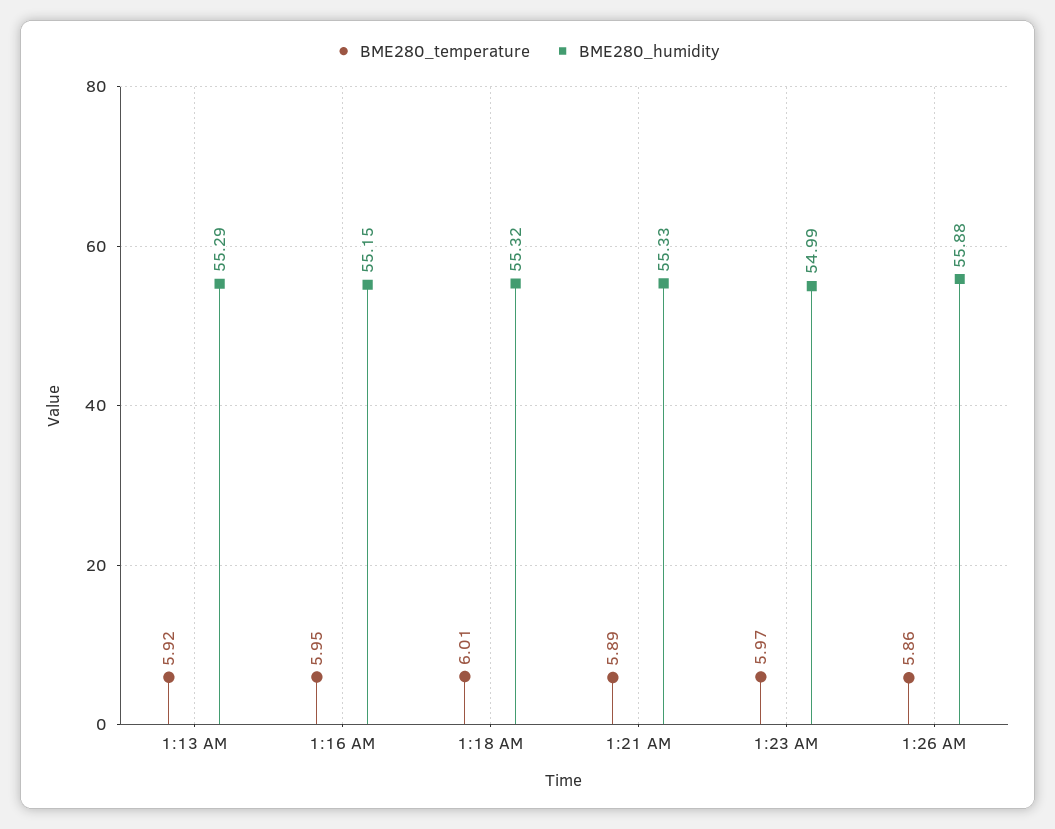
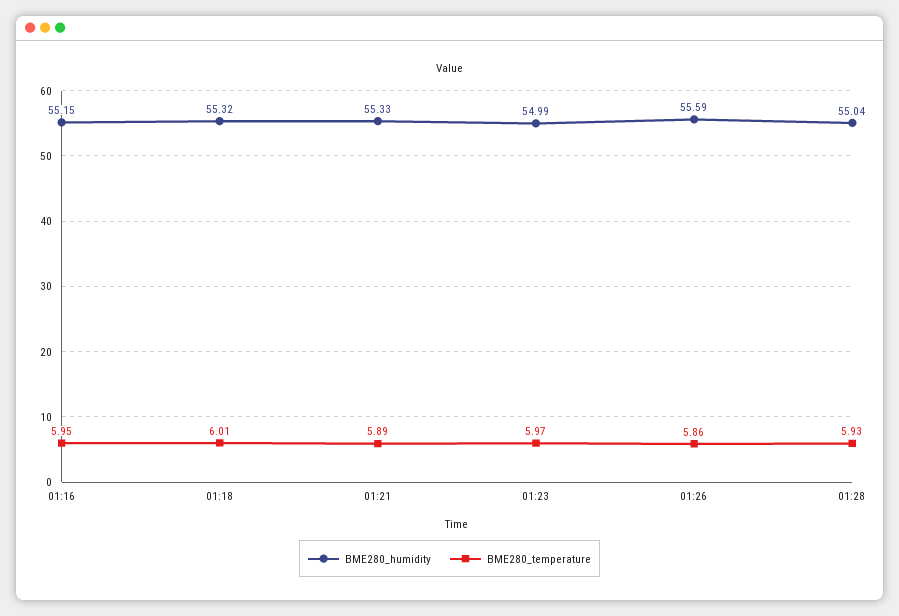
BME280_temperature, 1:13 AM: 5.92 -> none
BME280_humidity, 1:13 AM: 55.29 -> none
BME280_humidity, 1:26 AM: 55.88 -> 55.59
BME280_humidity, 01:28: none -> 55.04
BME280_temperature, 01:28: none -> 5.93

